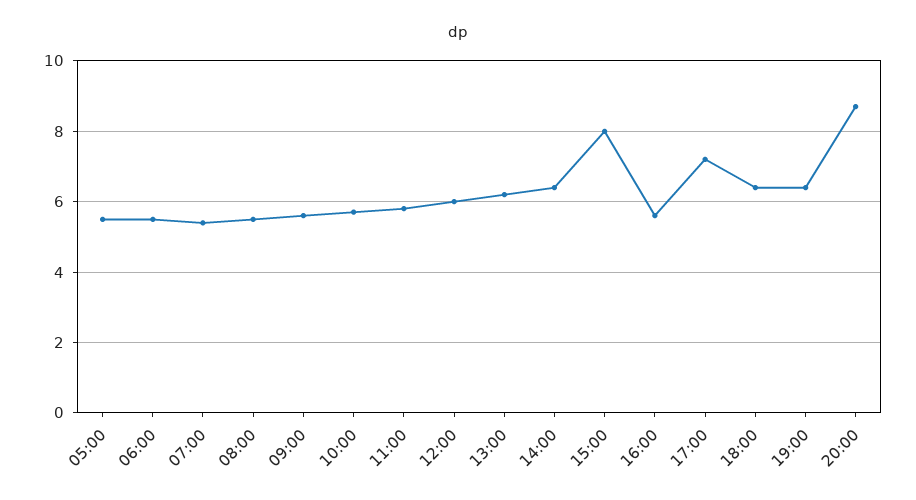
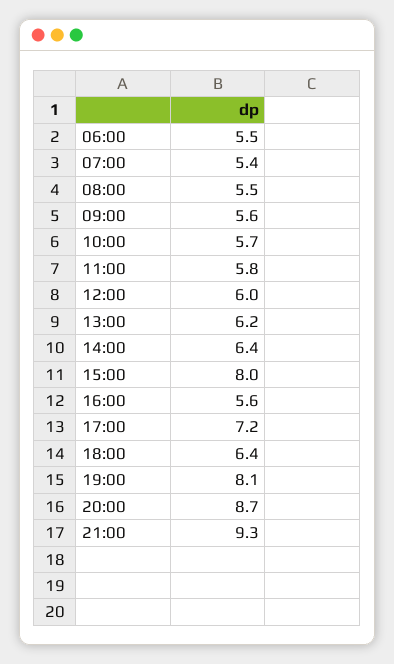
05:00: 5.5 -> none
19:00: 6.5 -> 8.1
21:00: none -> 9.3

